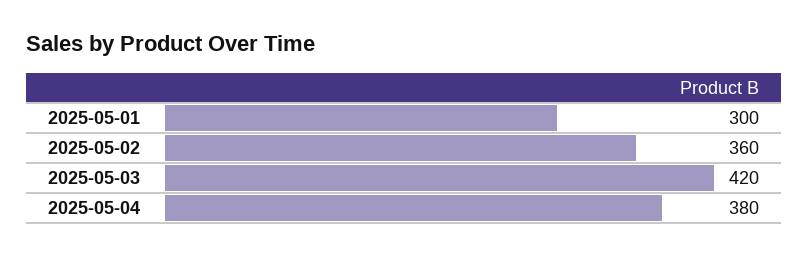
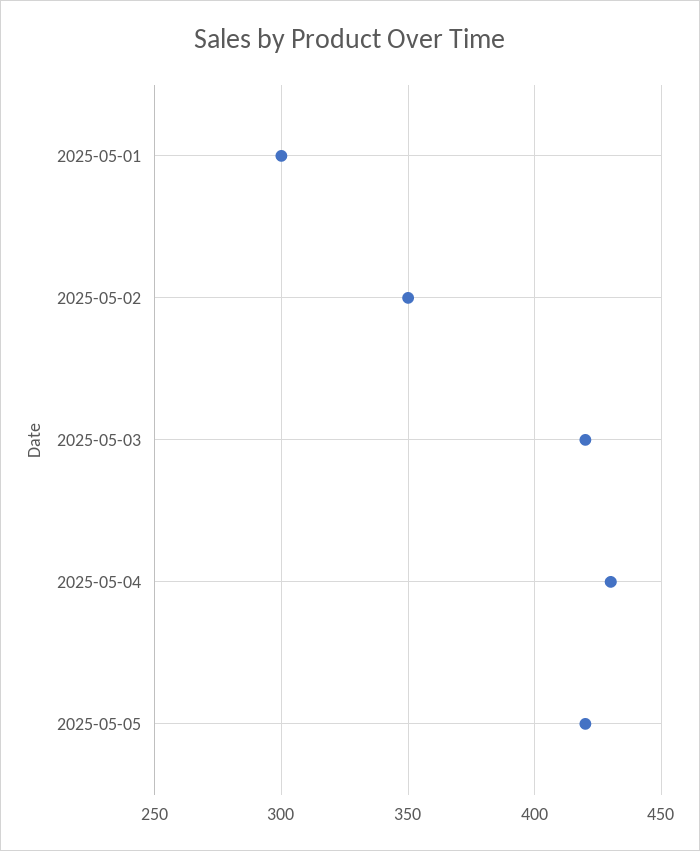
2025-05-02: 360 -> 350
2025-05-04: 380 -> 430
2025-05-05: none -> 420

